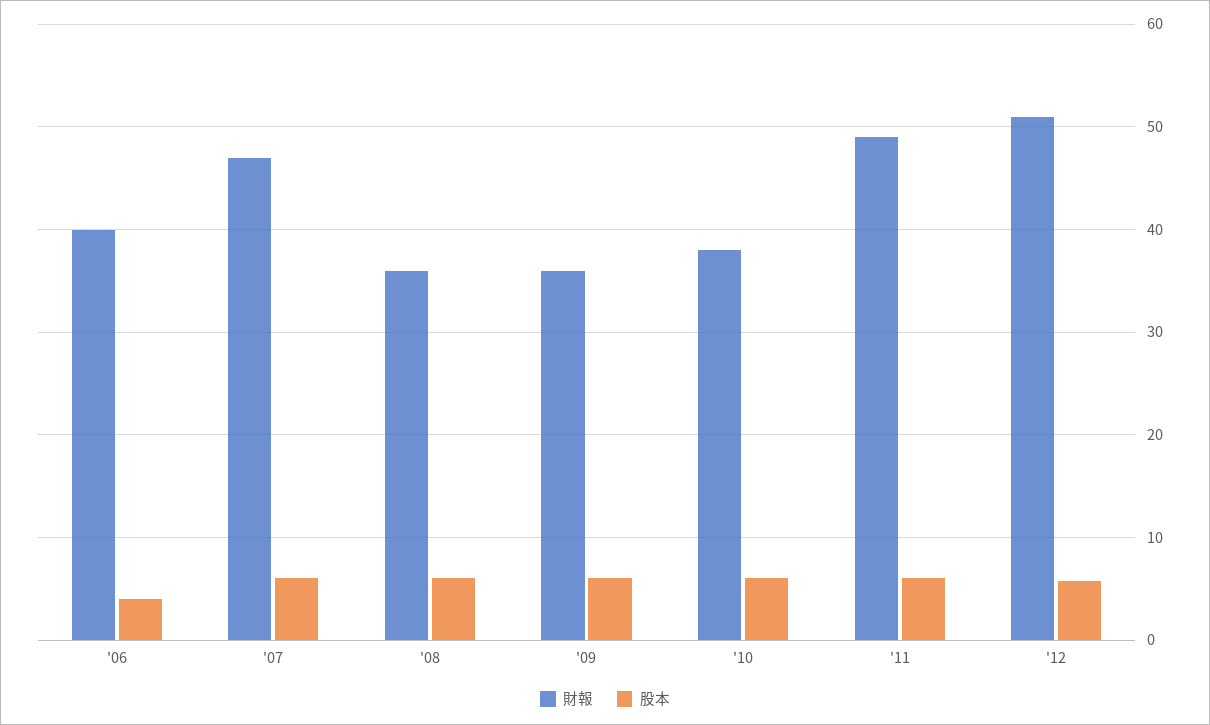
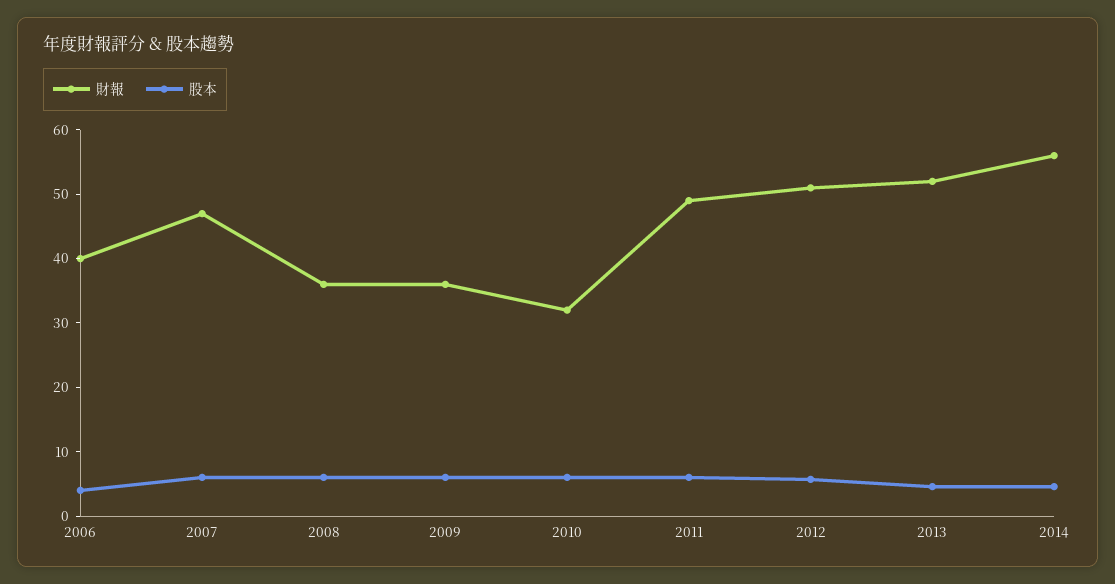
財報, '10: 38 -> 32
財報, 2013: none -> 52
股本, 2013: none -> 4
財報, 2014: none -> 56
股本, 2014: none -> 4

